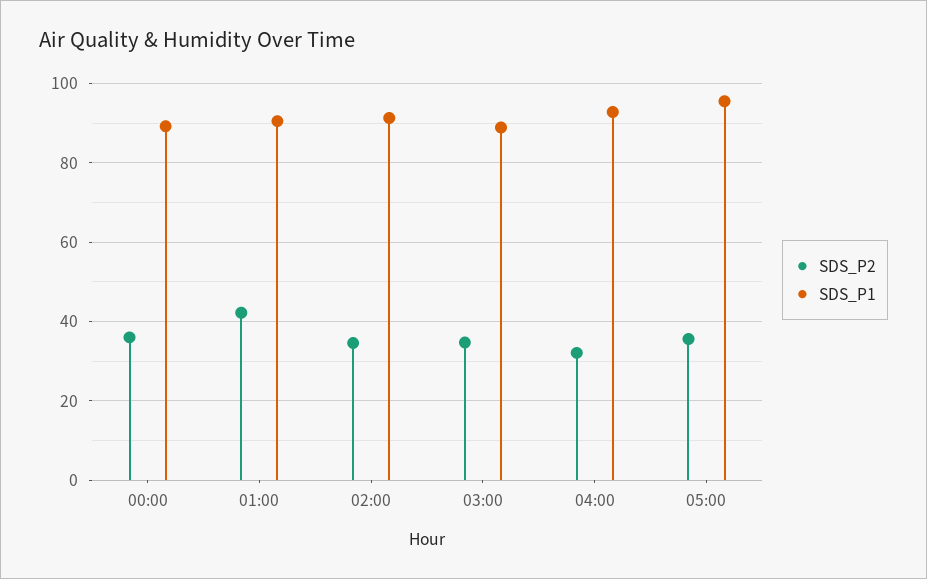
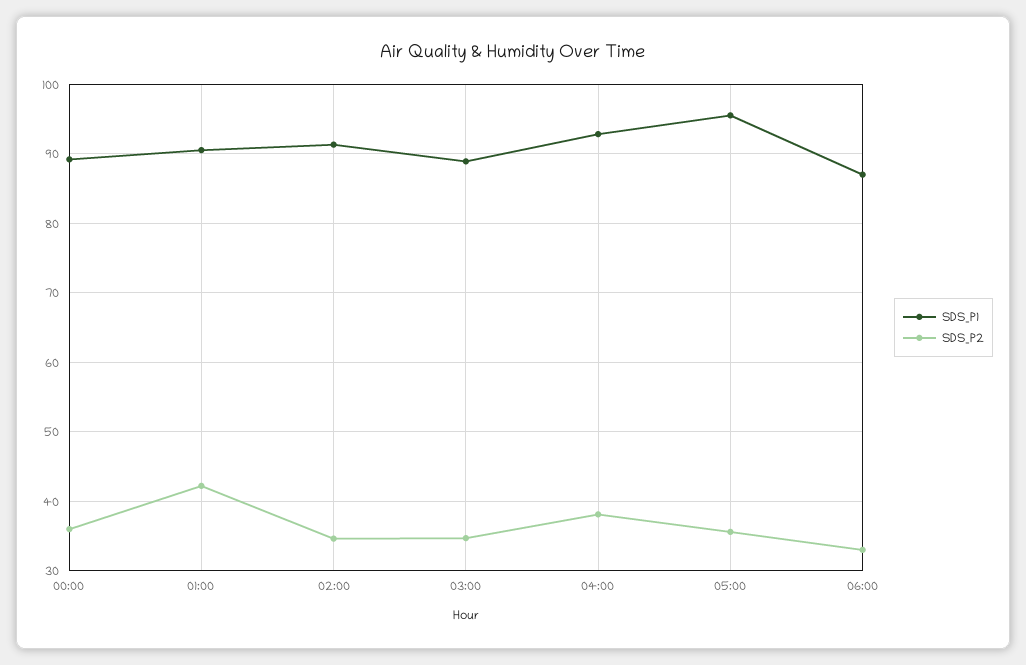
SDS_P2, 04:00: 32 -> 38
SDS_P1, 06:00: none -> 87
SDS_P2, 06:00: none -> 33

